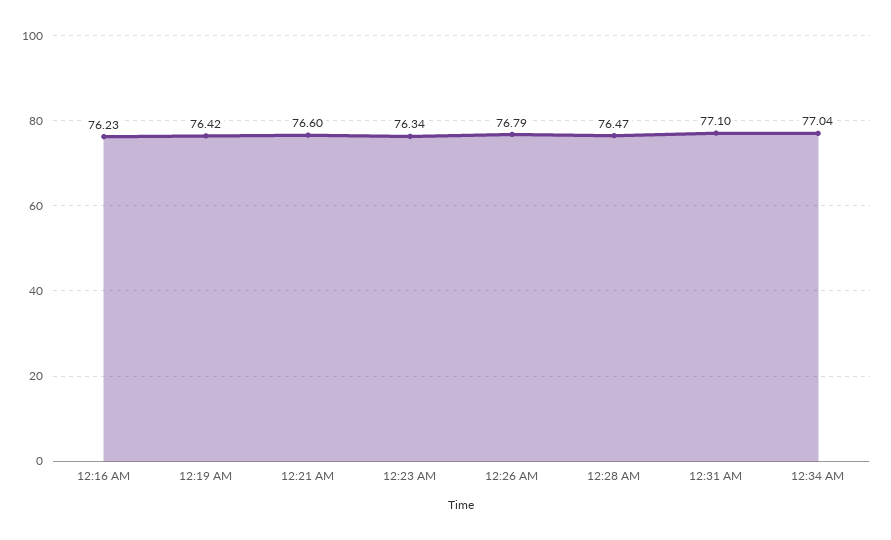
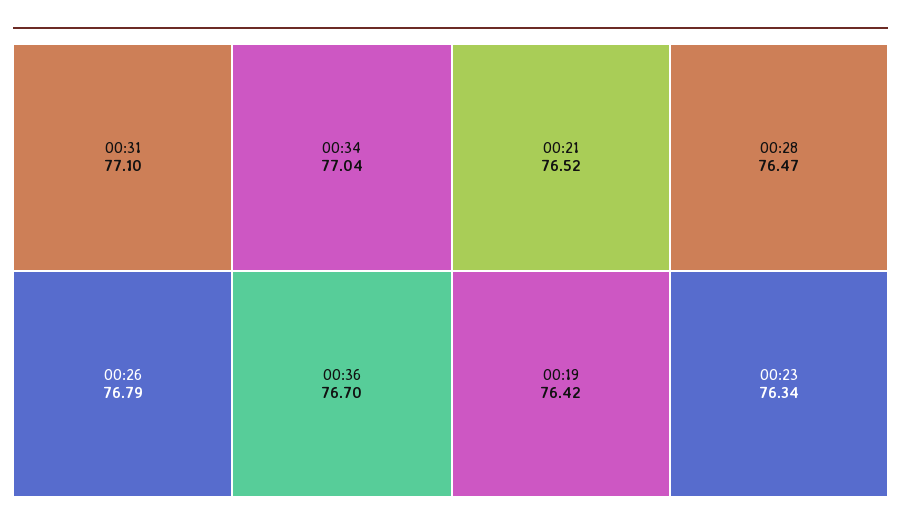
12:16 AM: 76.23 -> none
12:21 AM: 76.6 -> 76.52
00:36: none -> 76.7

